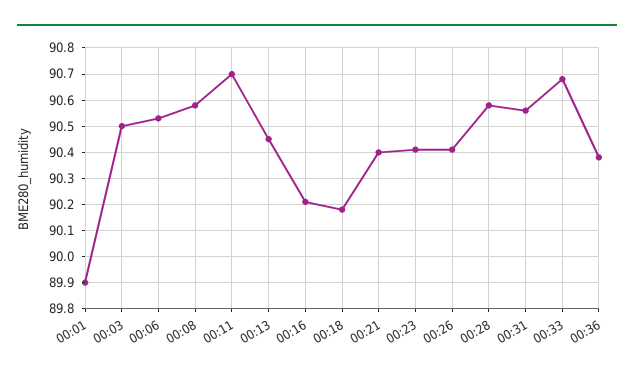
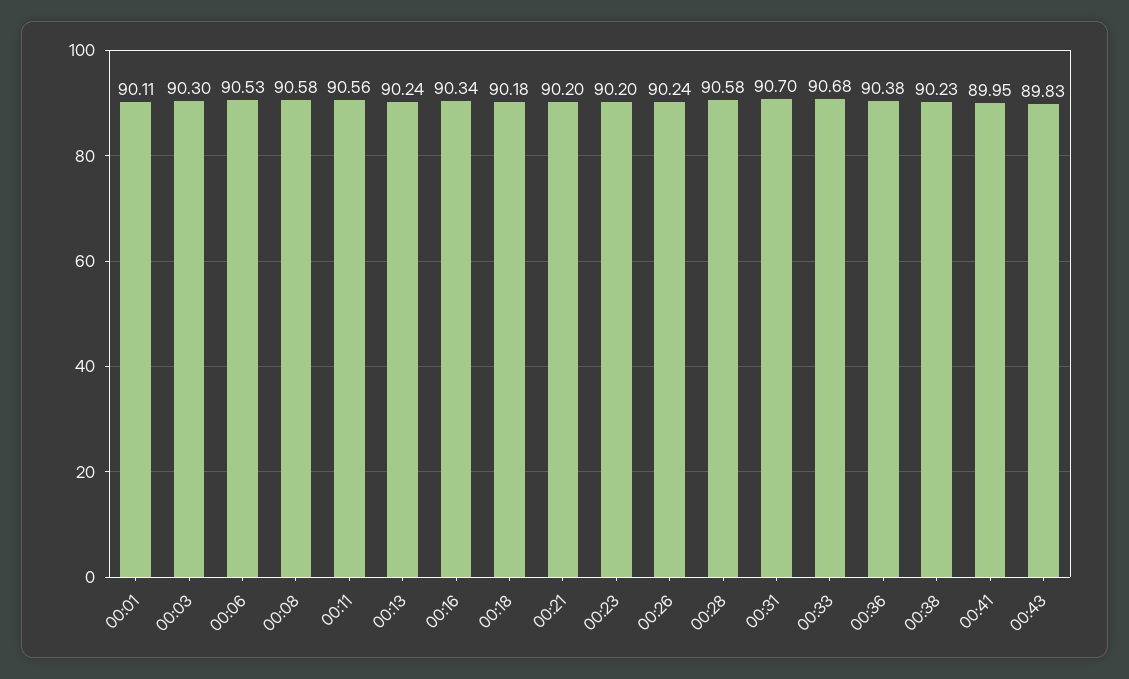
00:01: 89.9 -> 90.11
00:03: 90.5 -> 90.3
00:11: 90.7 -> 90.56
00:13: 90.45 -> 90.24
00:16: 90.2 -> 90.34
00:21: 90.4 -> 90.2
00:23: 90.4 -> 90.2
00:26: 90.4 -> 90.24
00:31: 90.55 -> 90.7
00:38: none -> 90.23
00:41: none -> 89.95
00:43: none -> 89.83

